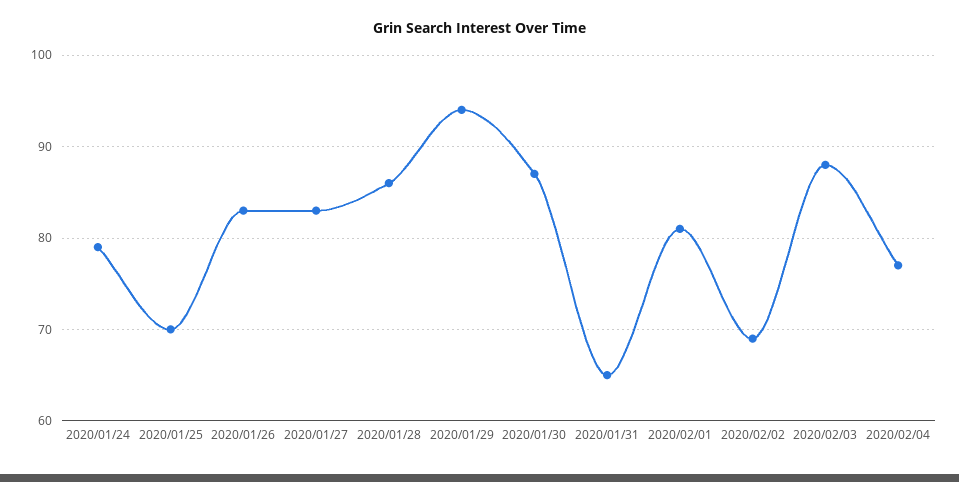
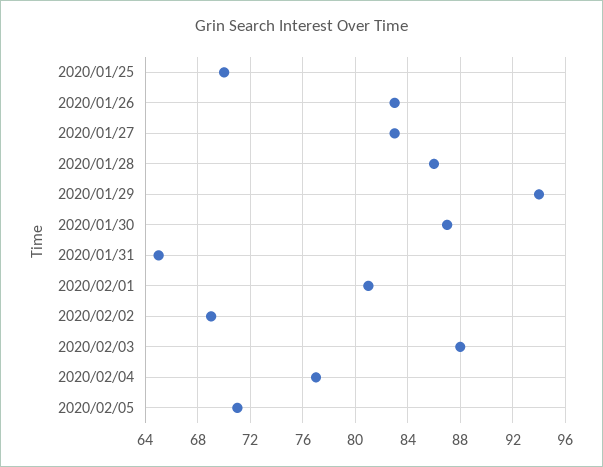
2020/01/24: 79 -> none
2020/02/05: none -> 71

